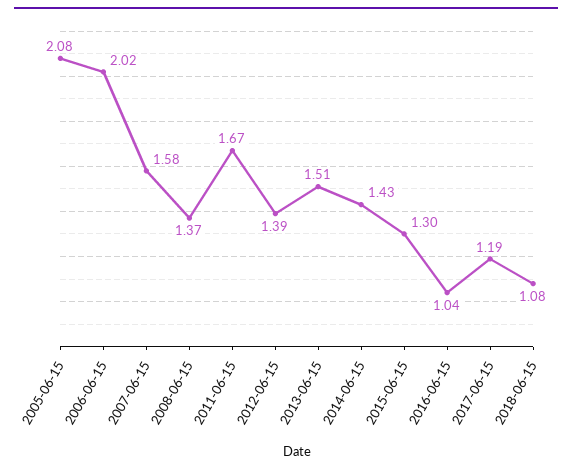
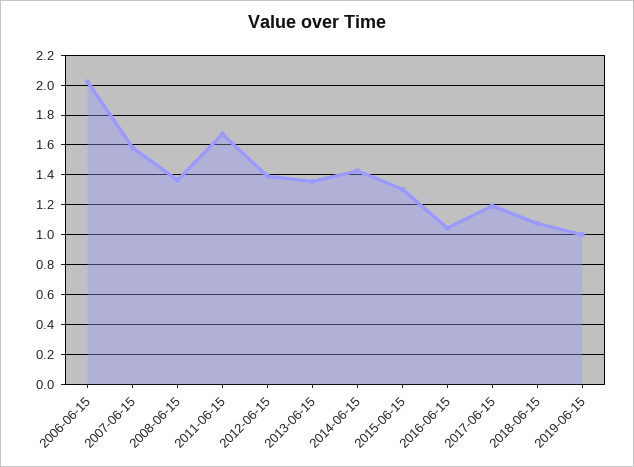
2005-06-15: 2.08 -> none
2013-06-15: 1.51 -> 1.35
2019-06-15: none -> 1

